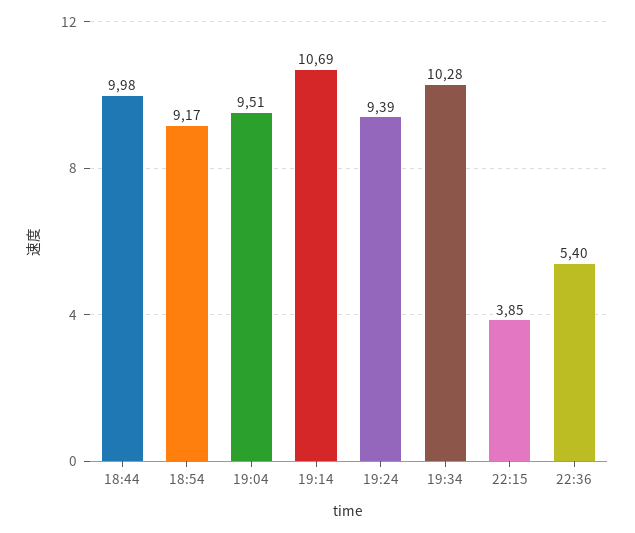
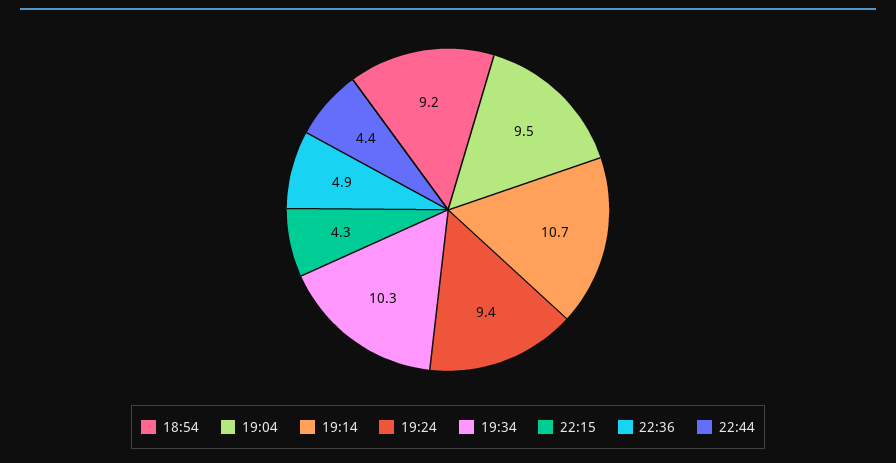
18:44: 9.98 -> none
22:15: 3.85 -> 4.3
22:36: 5.4 -> 4.9
22:44: none -> 4.4

